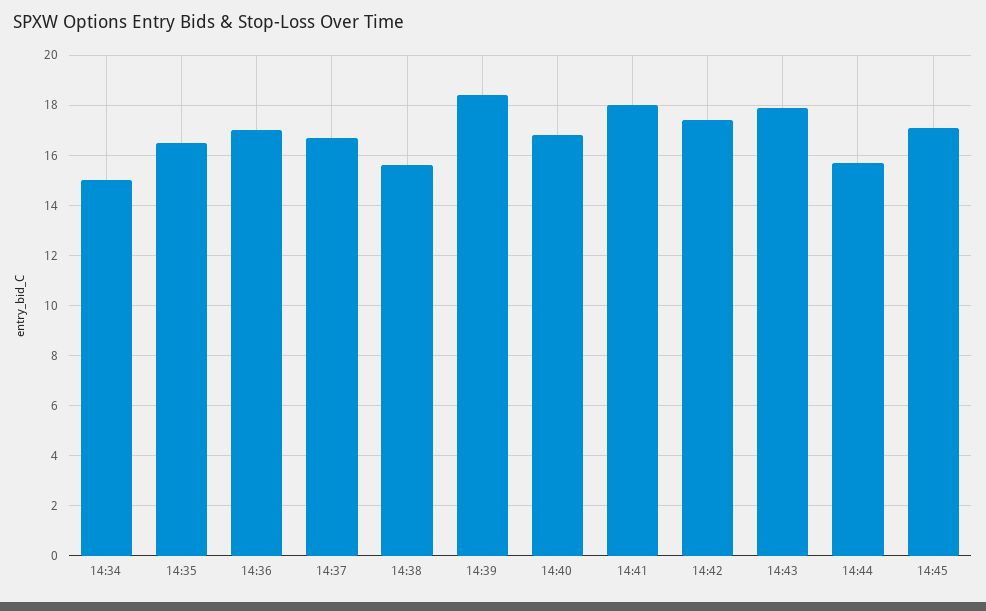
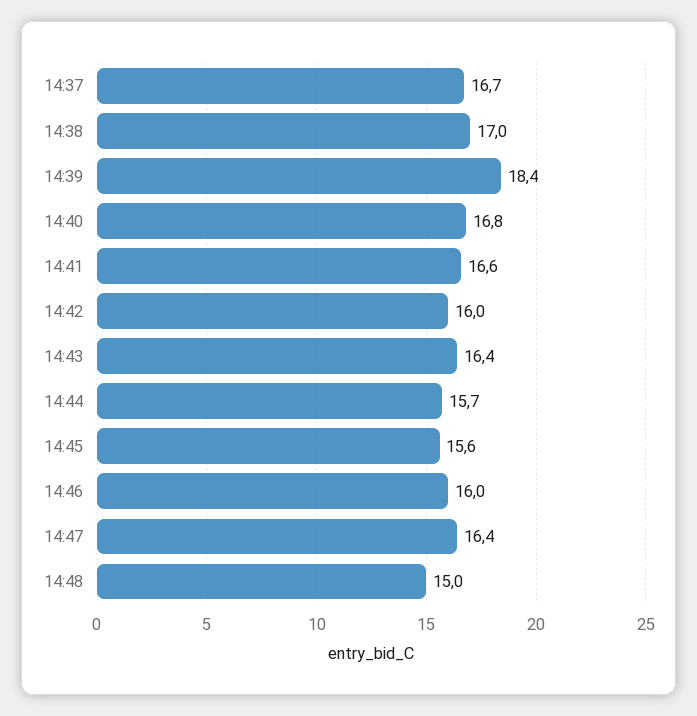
14:34: 15 -> none
14:35: 16.5 -> none
14:36: 17 -> none
14:38: 15.5 -> 17
14:41: 18 -> 16.6
14:42: 17.5 -> 16
14:43: 18 -> 16.4
14:45: 17 -> 15.6
14:46: none -> 16
14:47: none -> 16.4
14:48: none -> 15

